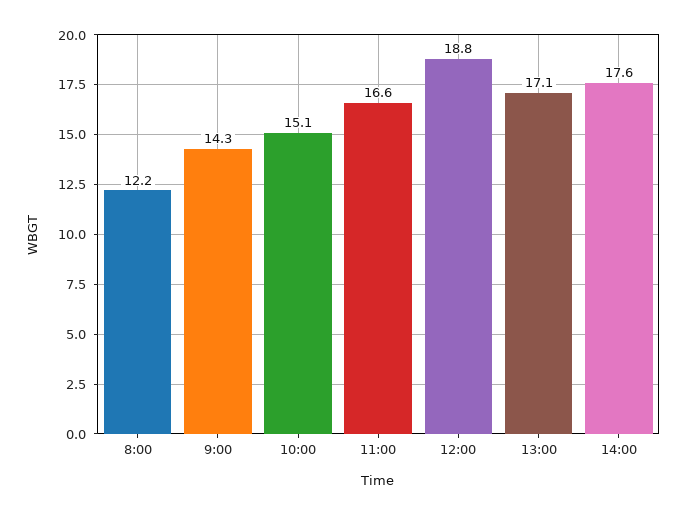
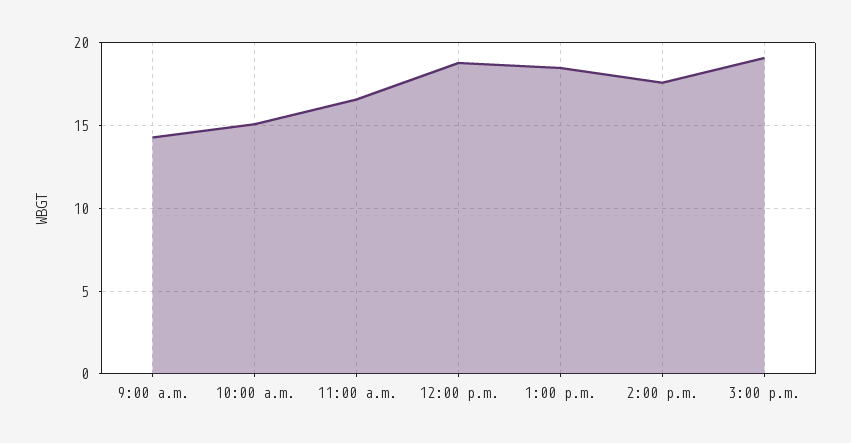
8:00: 12.2 -> none
13:00: 17.1 -> 18.5
3:00 p.m.: none -> 19

